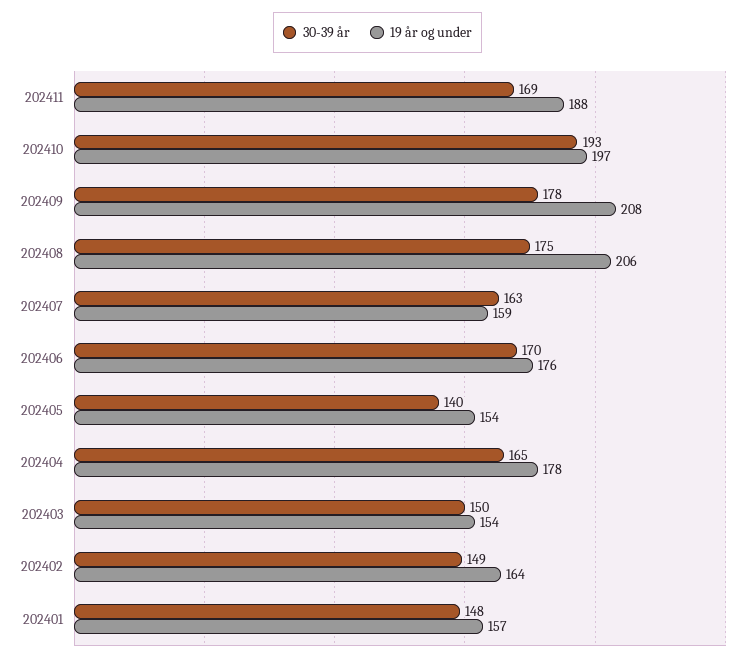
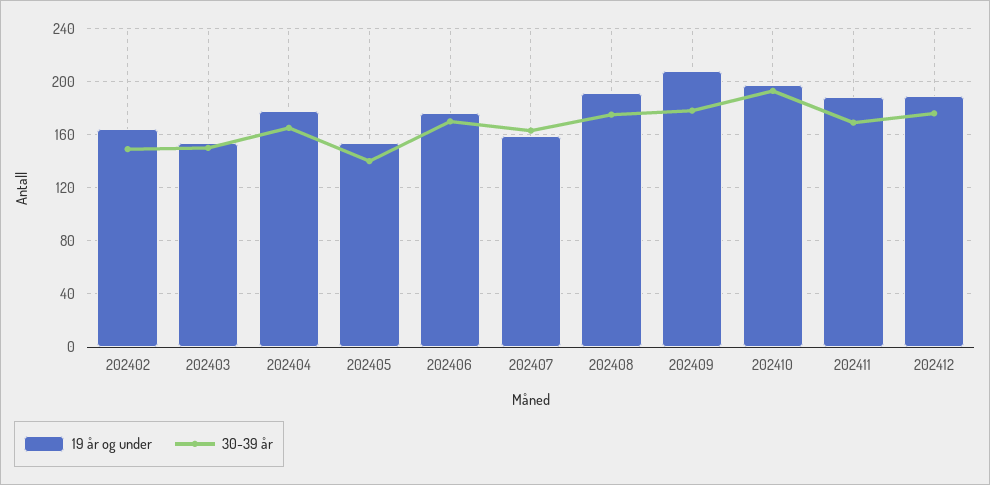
19 år og under, 202408: 206 -> 190
30-39 år, 202401: 148 -> none
19 år og under, 202401: 157 -> none
19 år og under, 202412: none -> 190
30-39 år, 202412: none -> 175

